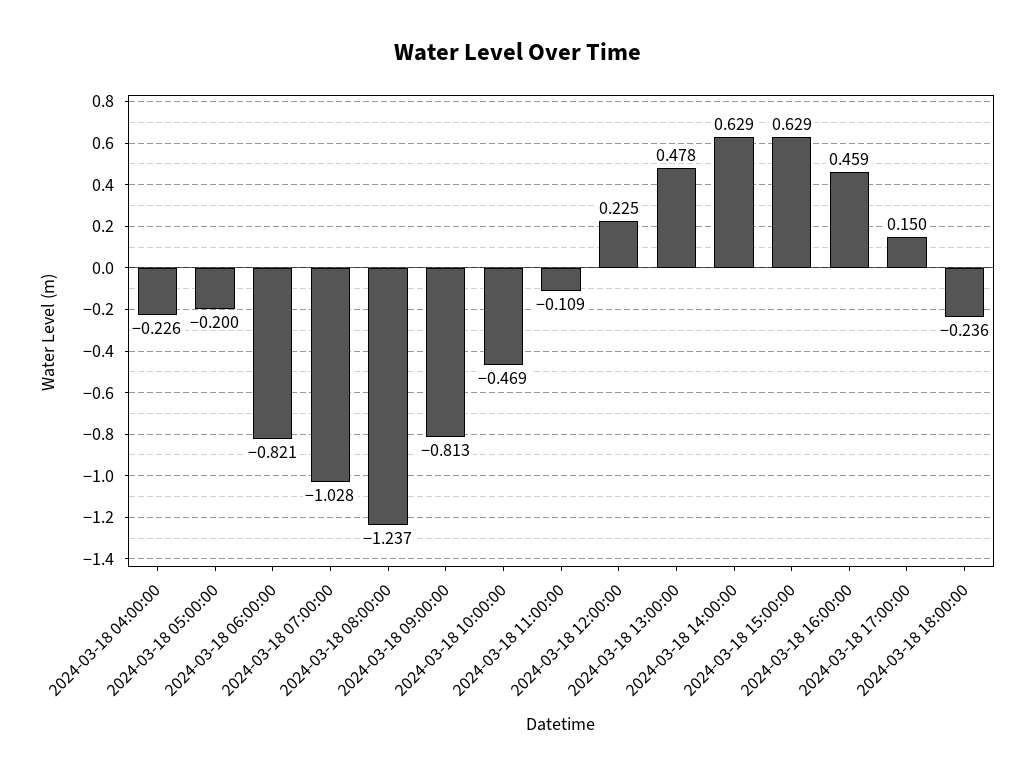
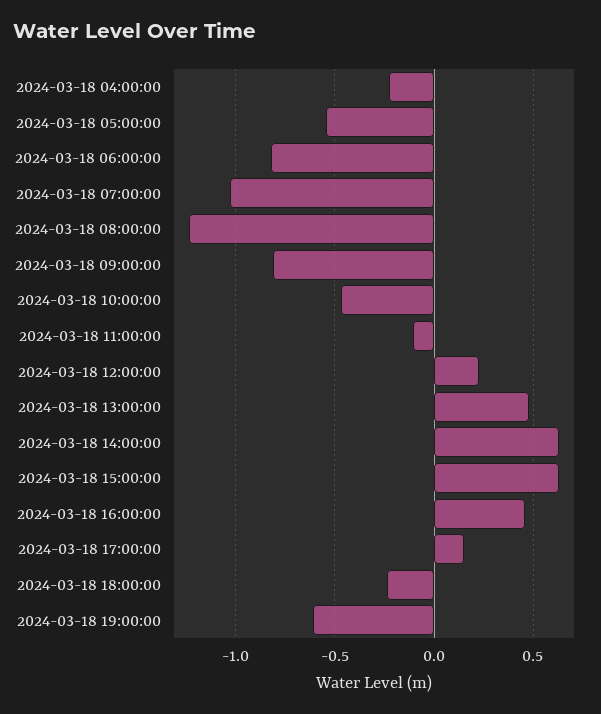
2024-03-18 05:00:00: -0.2 -> -0.55
2024-03-18 19:00:00: none -> -0.6

